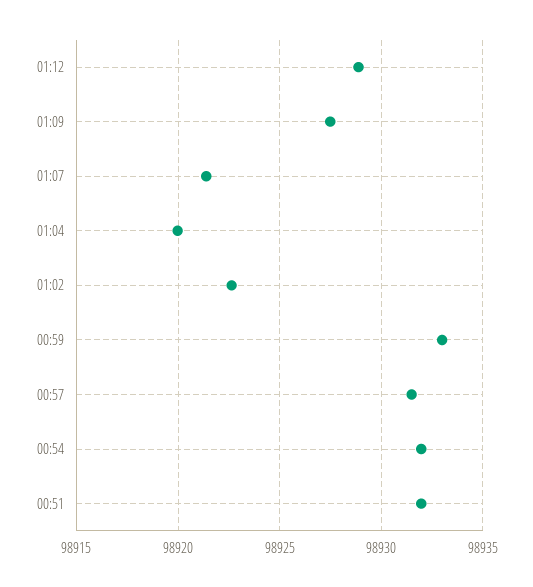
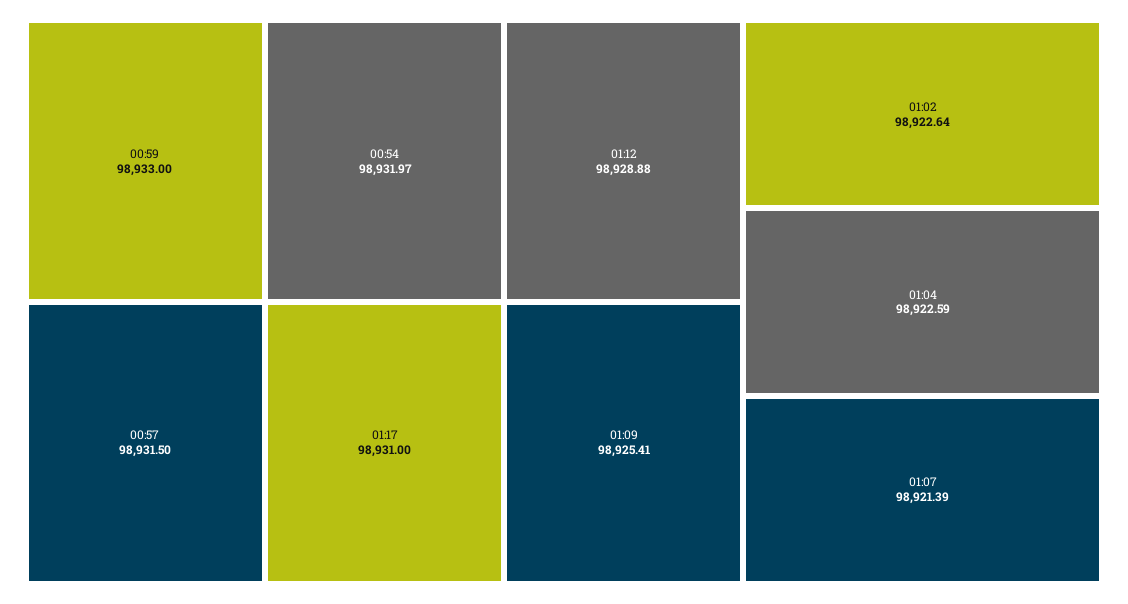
01:09: 98927.5 -> 98925.41
01:04: 98920 -> 98922.59
00:51: 98932 -> none
01:17: none -> 98931

